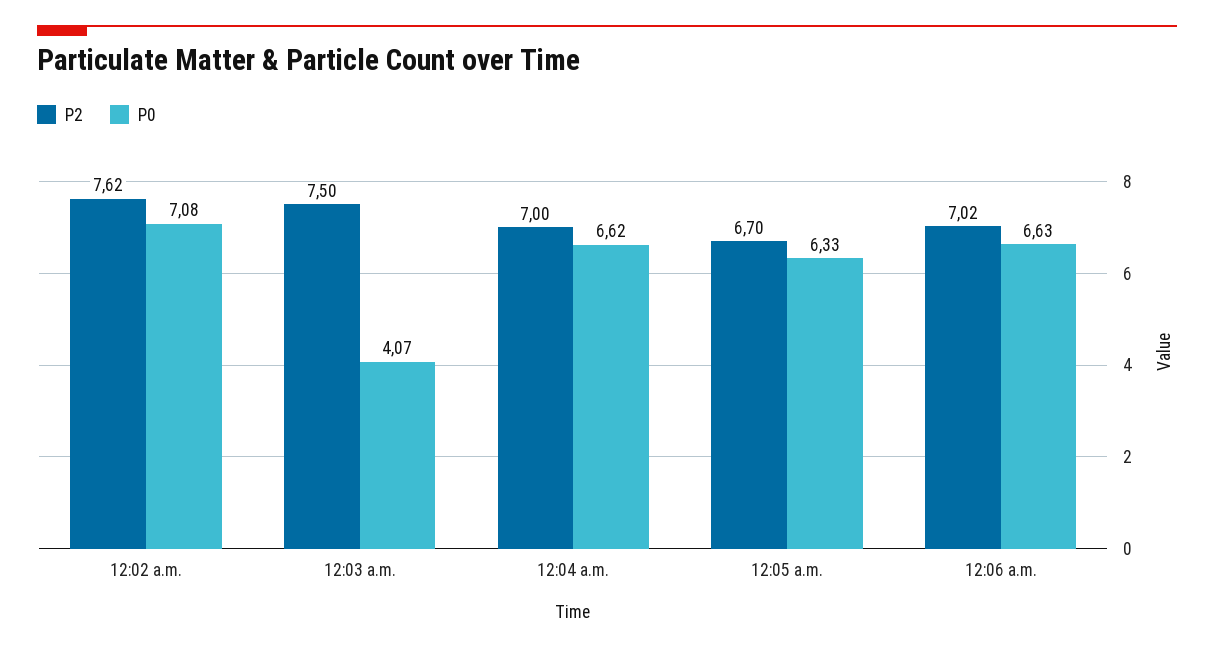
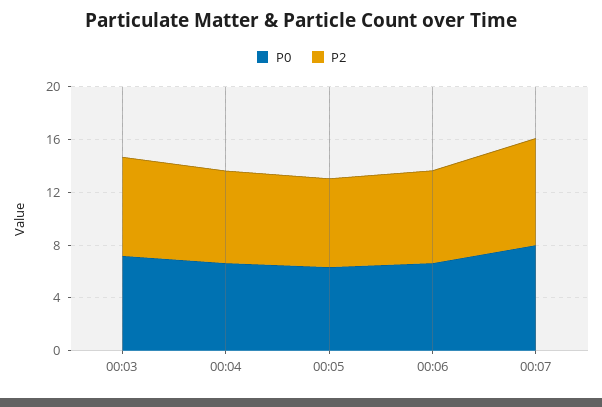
P2, 12:02 a.m.: 7.62 -> none
P0, 12:02 a.m.: 7.08 -> none
P0, 12:03 a.m.: 4.07 -> 7
P0, 00:07: none -> 8
P2, 00:07: none -> 8

